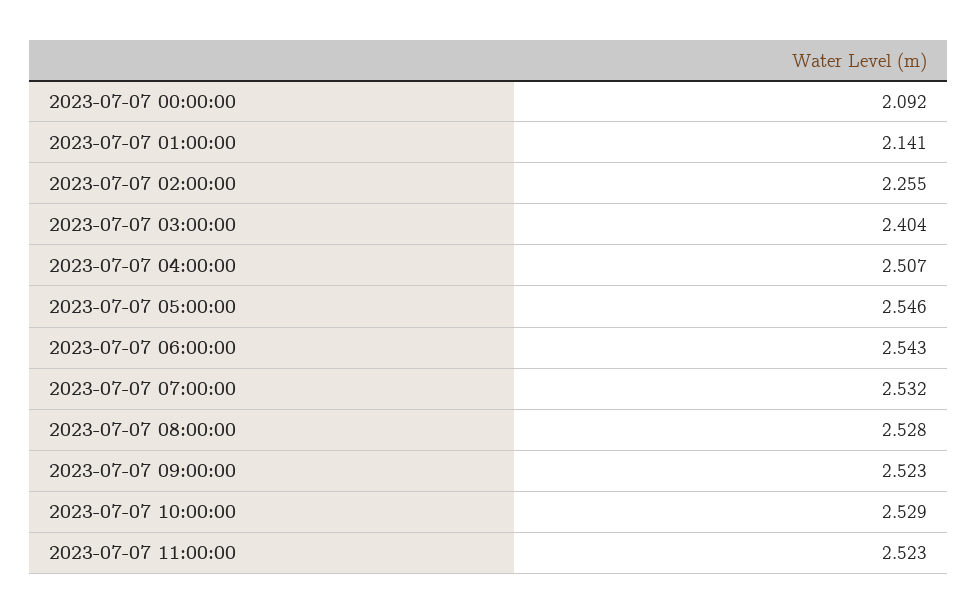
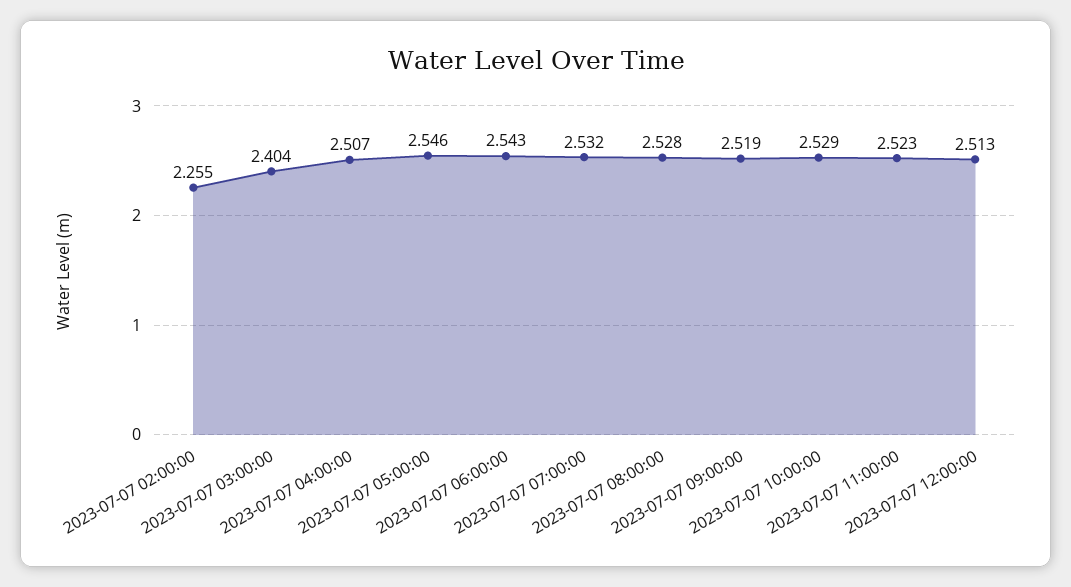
2023-07-07 00:00:00: 2.092 -> none
2023-07-07 01:00:00: 2.141 -> none
2023-07-07 09:00:00: 2.523 -> 2.519
2023-07-07 12:00:00: none -> 2.513

